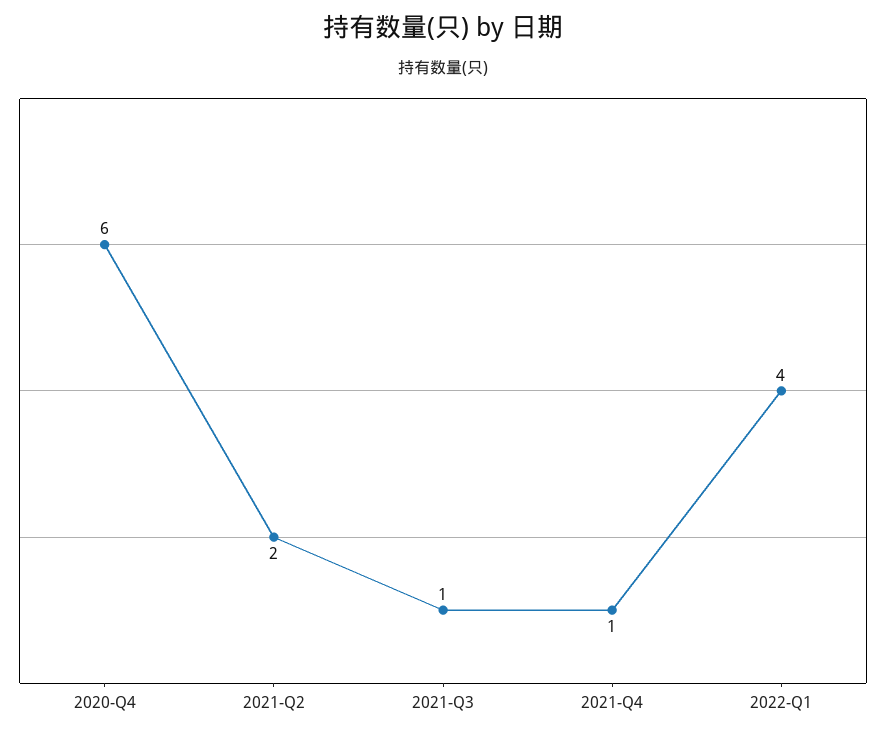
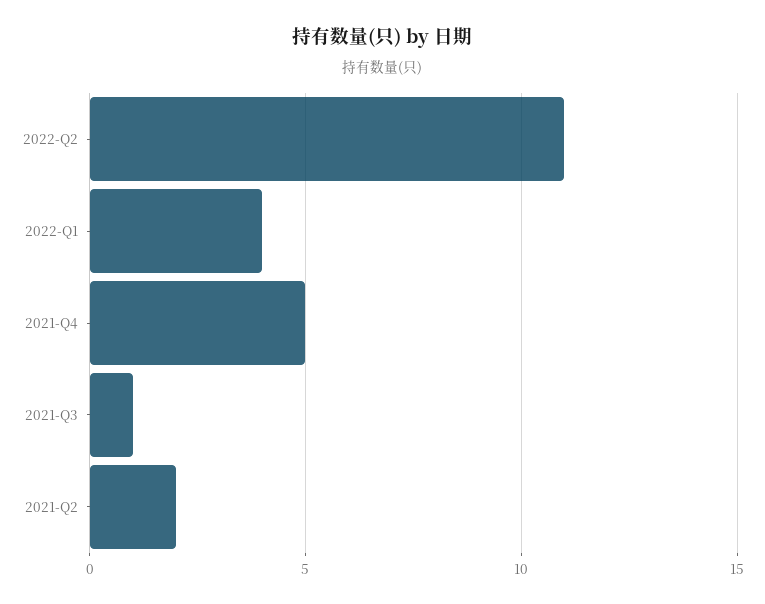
2020-Q4: 6 -> none
2021-Q4: 1 -> 5
2022-Q2: none -> 11

